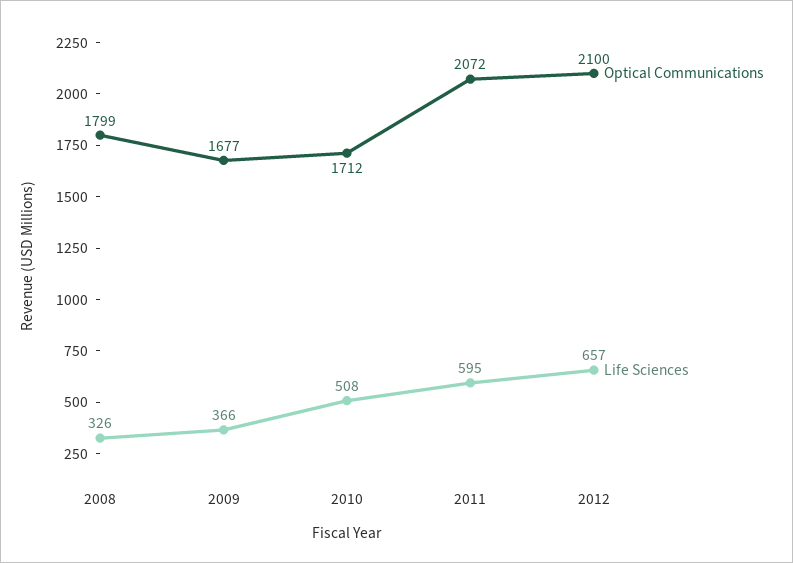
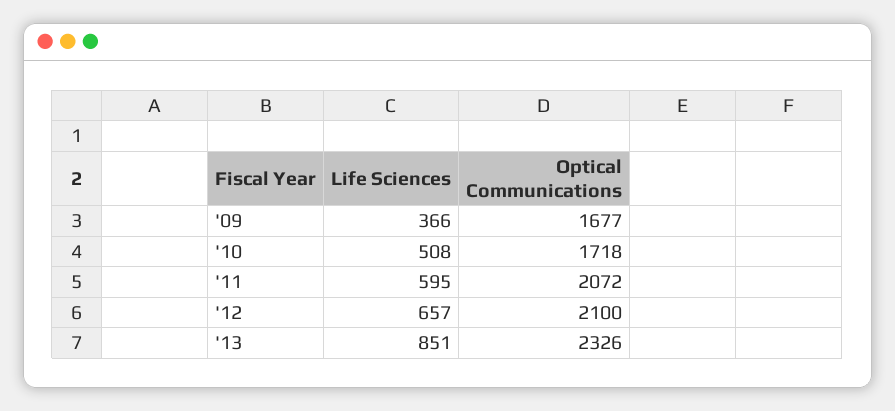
Optical Communications, 2008: 1799 -> none
Life Sciences, 2008: 326 -> none
Optical Communications, 2010: 1712 -> 1718
Life Sciences, '13: none -> 851
Optical Communications, '13: none -> 2326

